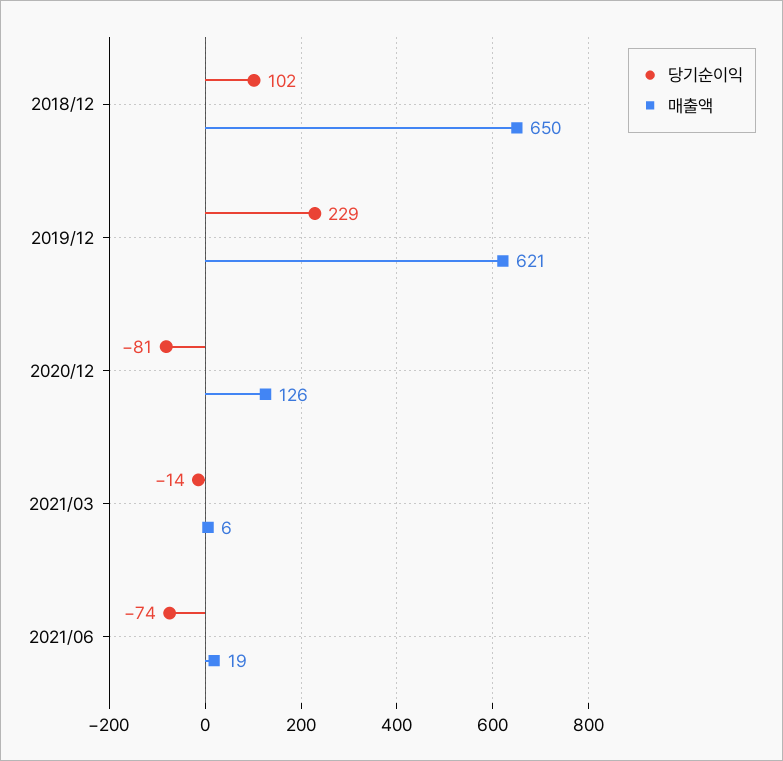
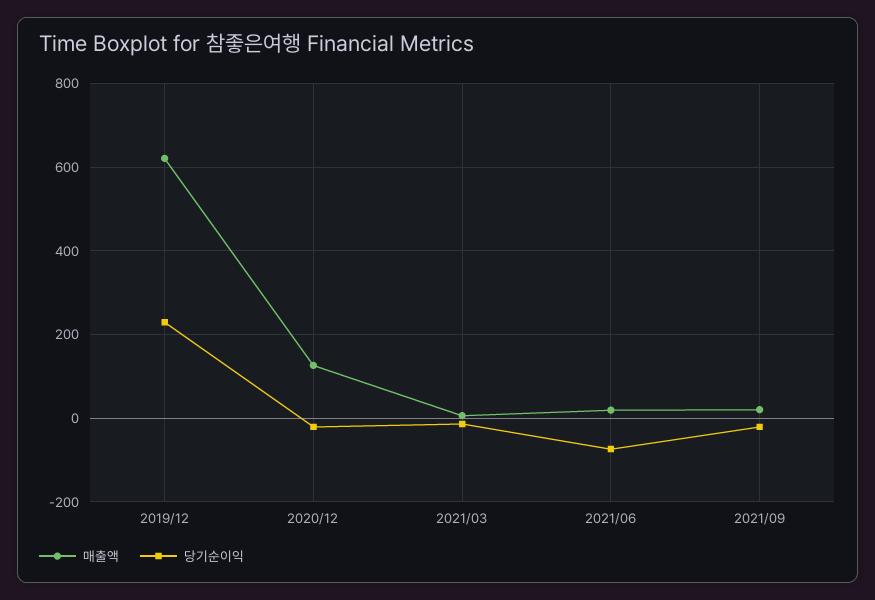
당기순이익, 2018/12: 102 -> none
매출액, 2018/12: 650 -> none
당기순이익, 2020/12: -81 -> -20
매출액, 2021/09: none -> 20
당기순이익, 2021/09: none -> -20

